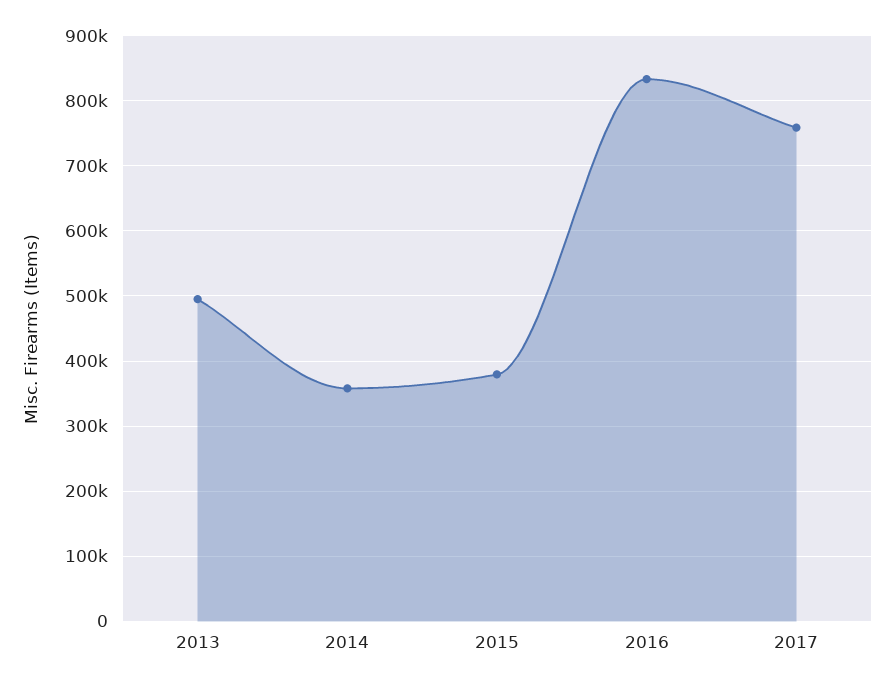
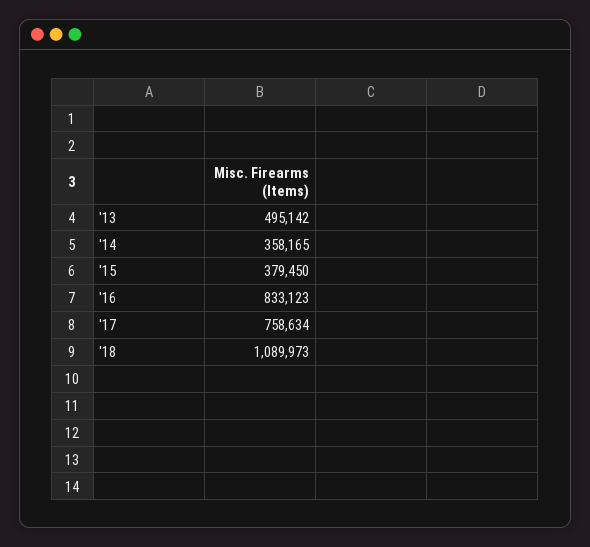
'18: none -> 1089973

